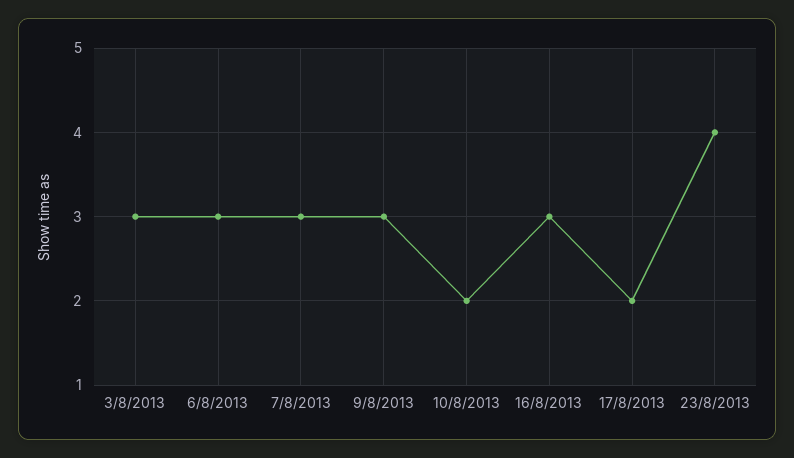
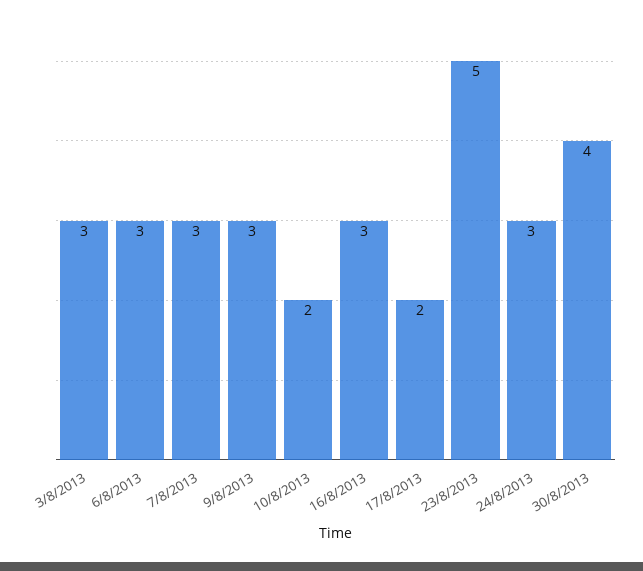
23/8/2013: 4 -> 5
24/8/2013: none -> 3
30/8/2013: none -> 4

